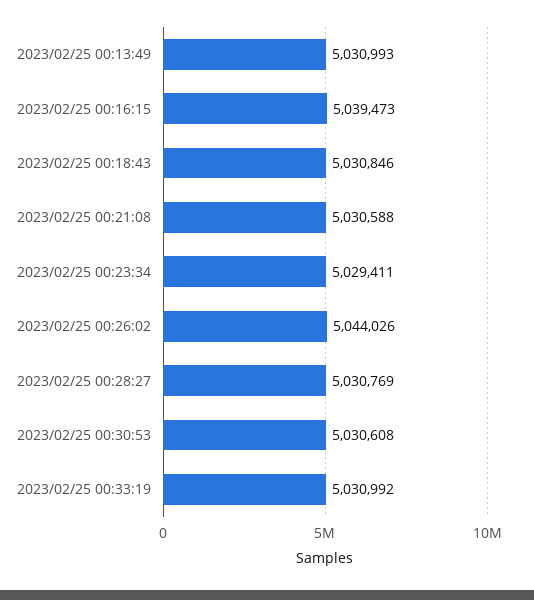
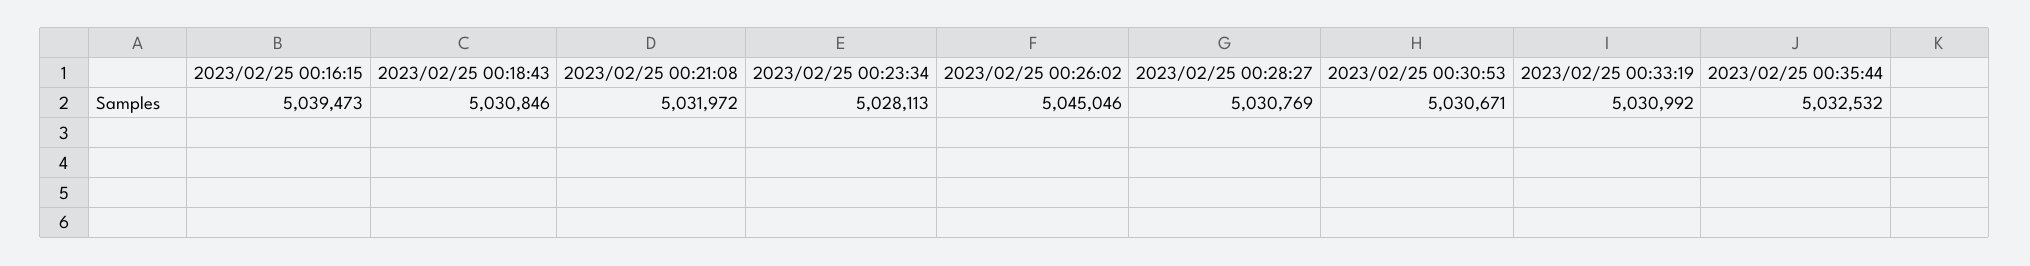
2023/02/25 00:13:49: 5030993 -> none
2023/02/25 00:21:08: 5030588 -> 5031972
2023/02/25 00:23:34: 5029411 -> 5028113
2023/02/25 00:26:02: 5044026 -> 5045046
2023/02/25 00:30:53: 5030608 -> 5030671
2023/02/25 00:35:44: none -> 5032532

